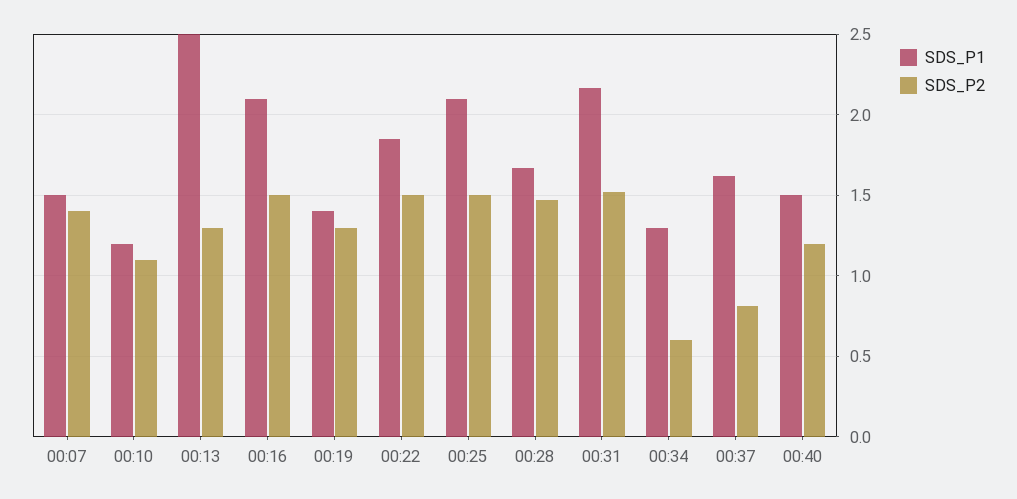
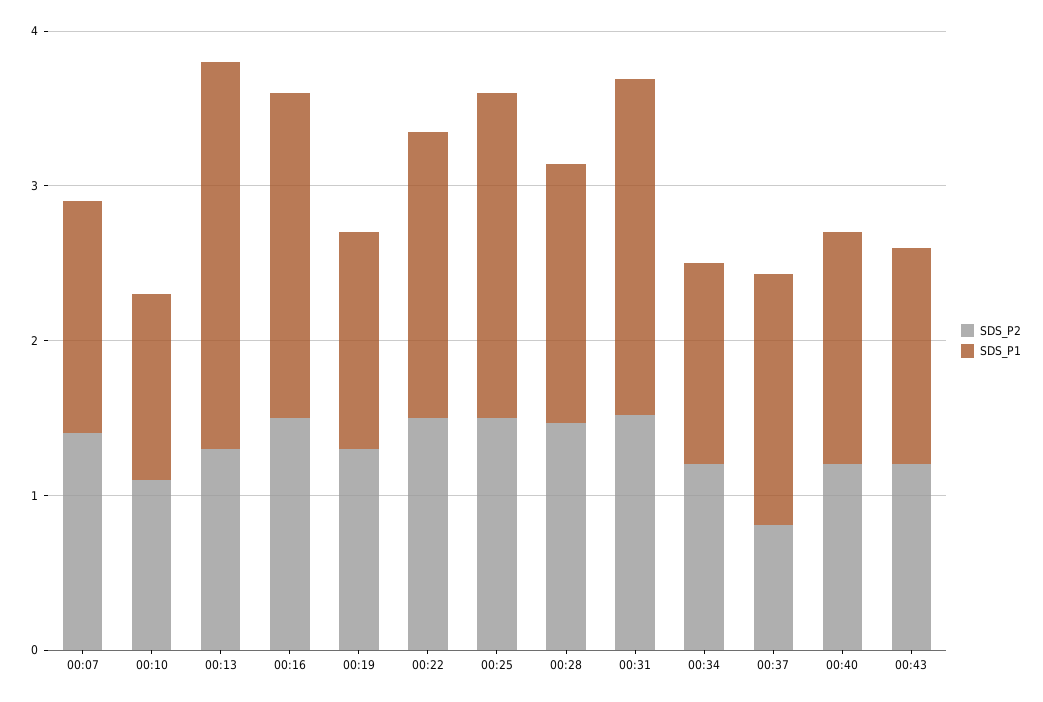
SDS_P2, 00:34: 0.6 -> 1.2
SDS_P2, 00:43: none -> 1.2
SDS_P1, 00:43: none -> 1.4

